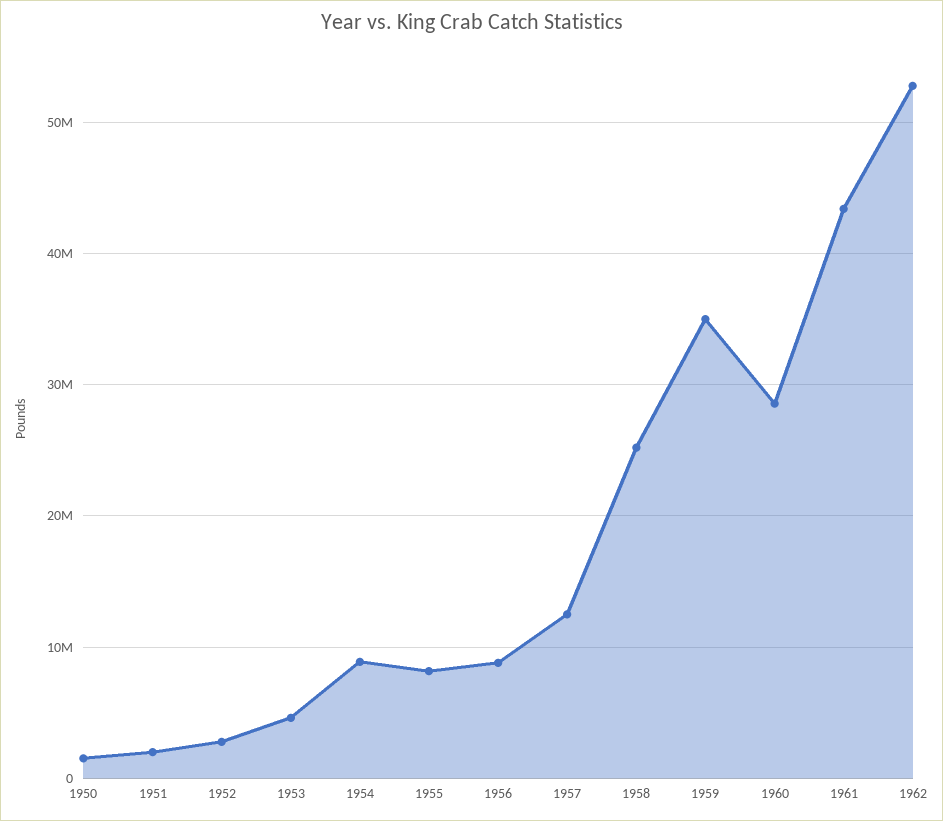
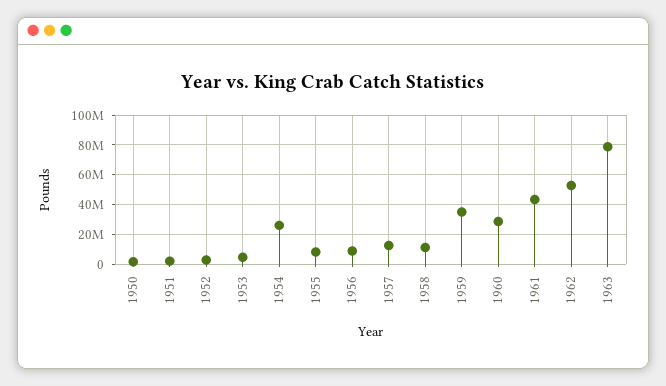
1954: 9000000 -> 25000000
1958: 25000000 -> 10000000
1963: none -> 80000000

